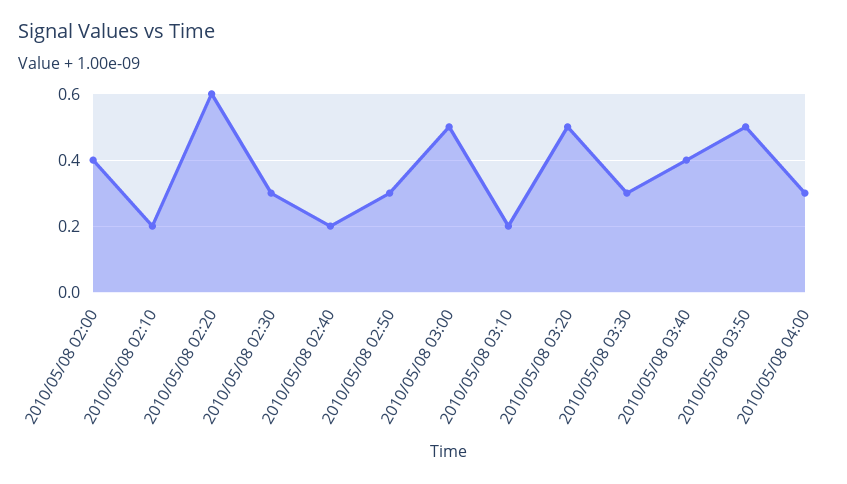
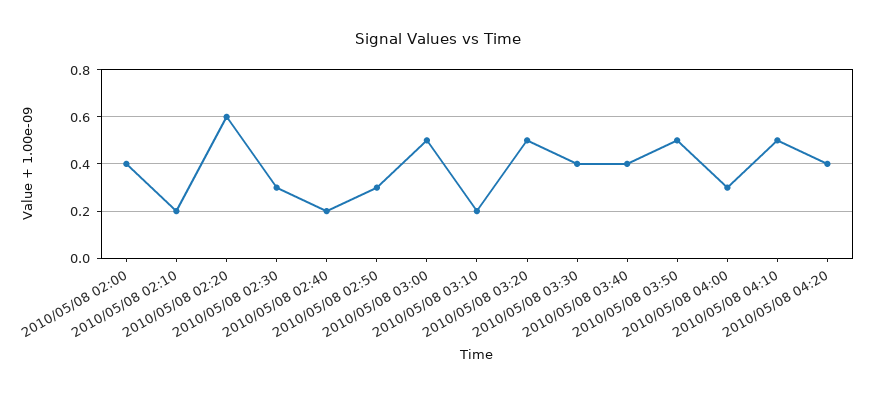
2010/05/08 03:30: 0.3 -> 0.4
2010/05/08 04:10: none -> 0.5
2010/05/08 04:20: none -> 0.4

